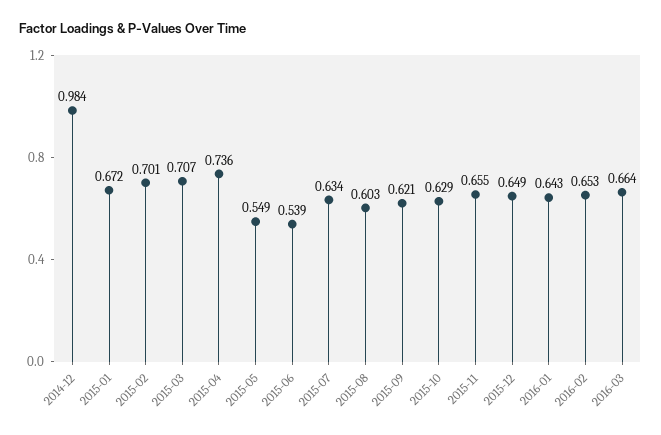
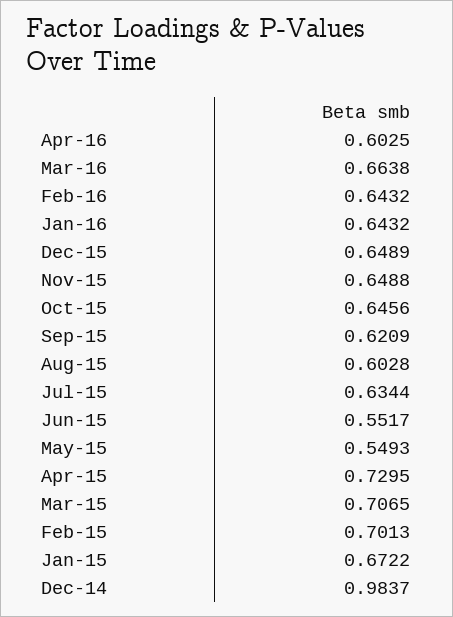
2015-04: 0.736 -> 0.7295
2015-06: 0.539 -> 0.5517
2015-10: 0.629 -> 0.6456
2015-11: 0.655 -> 0.6488
2016-02: 0.653 -> 0.6432
Apr-16: none -> 0.6025

